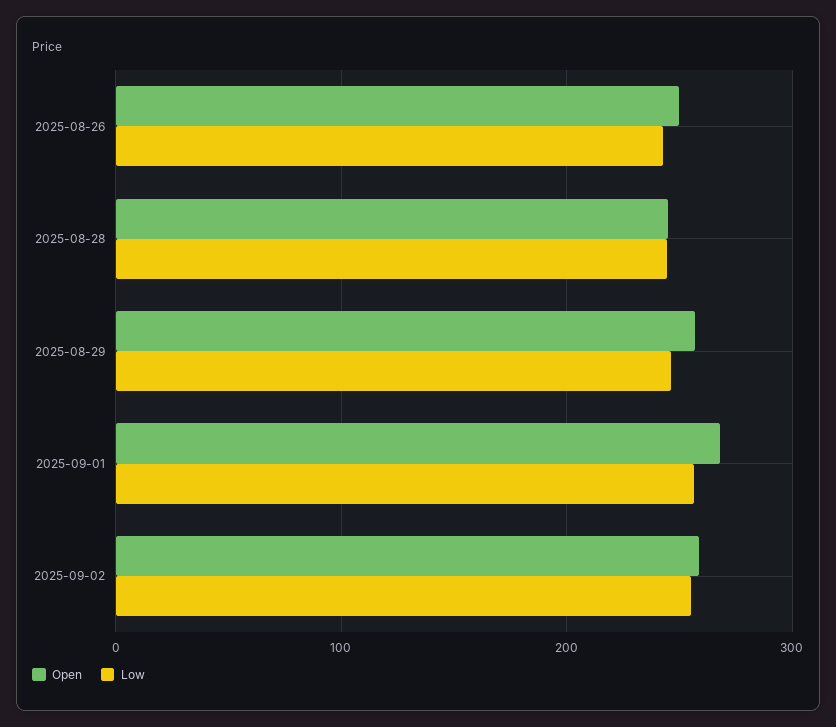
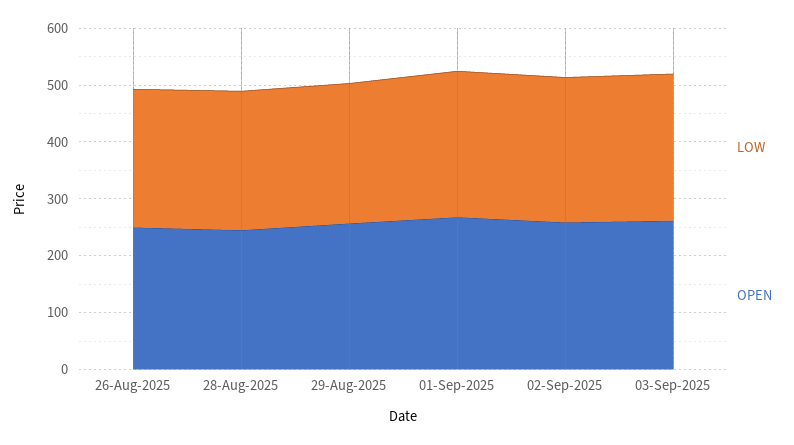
Low, 03-Sep-2025: none -> 260
Open, 03-Sep-2025: none -> 260

